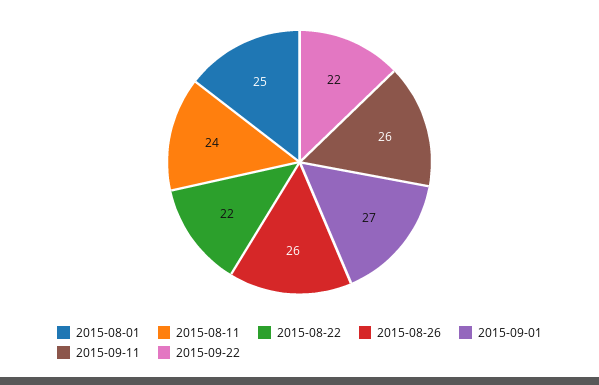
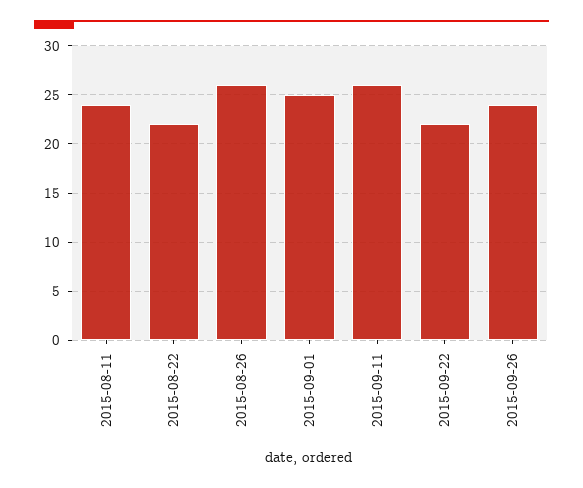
2015-08-01: 25 -> none
2015-09-01: 27 -> 25
2015-09-26: none -> 24

